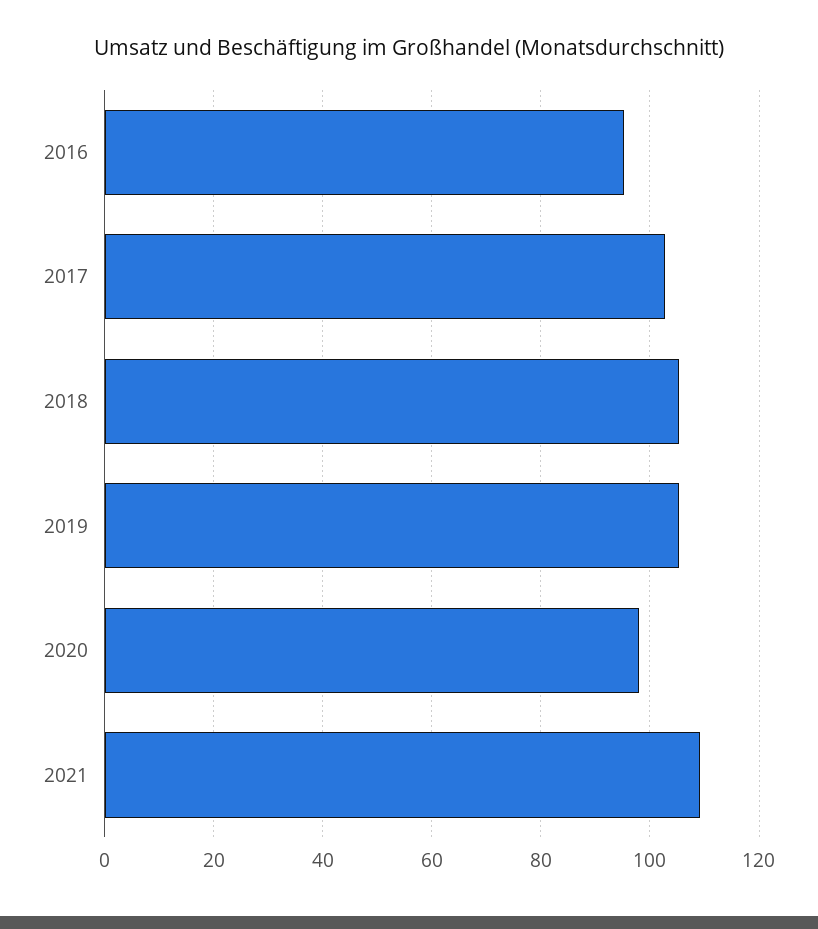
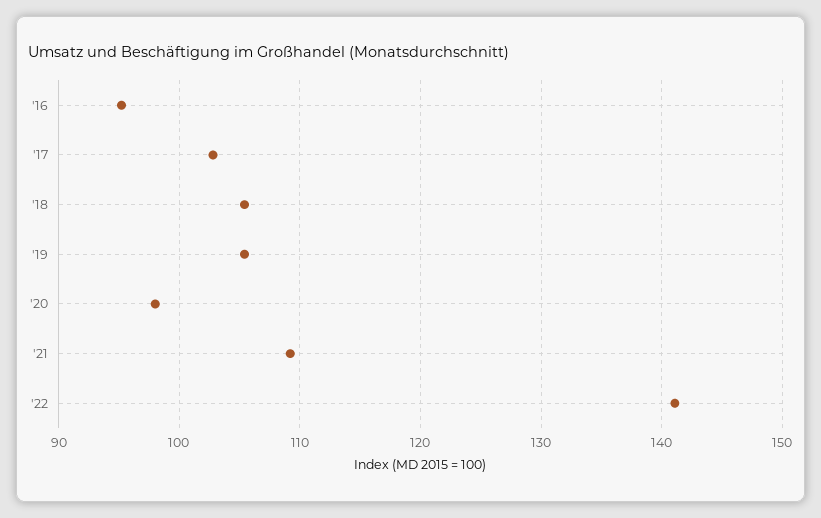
'22: none -> 141

